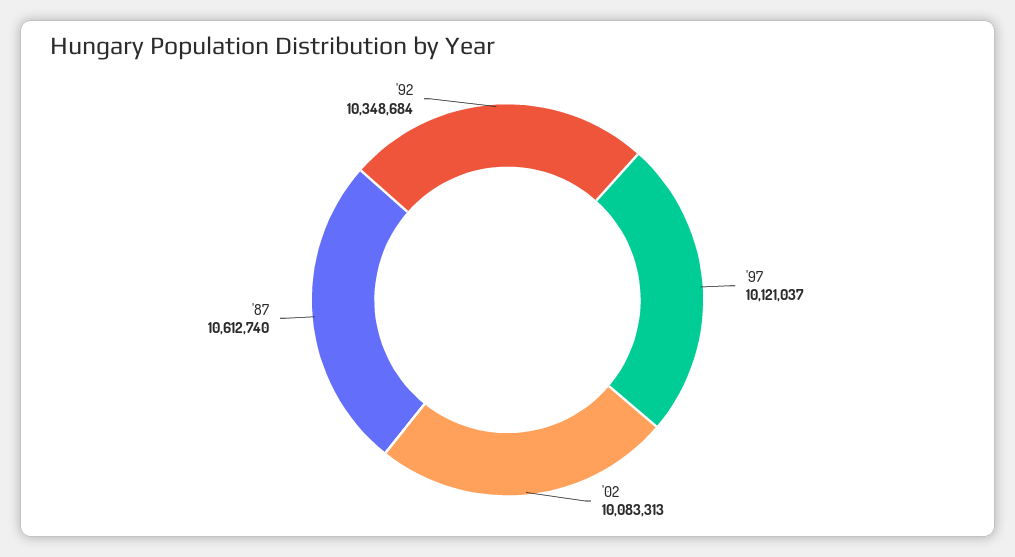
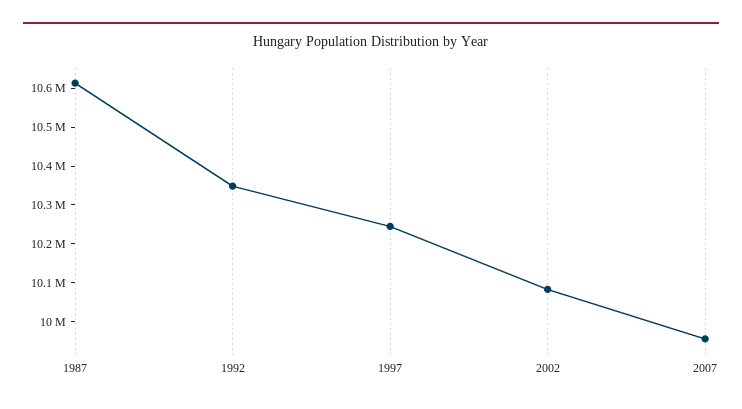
'97: 10121037 -> 10250000
2007: none -> 9950000

